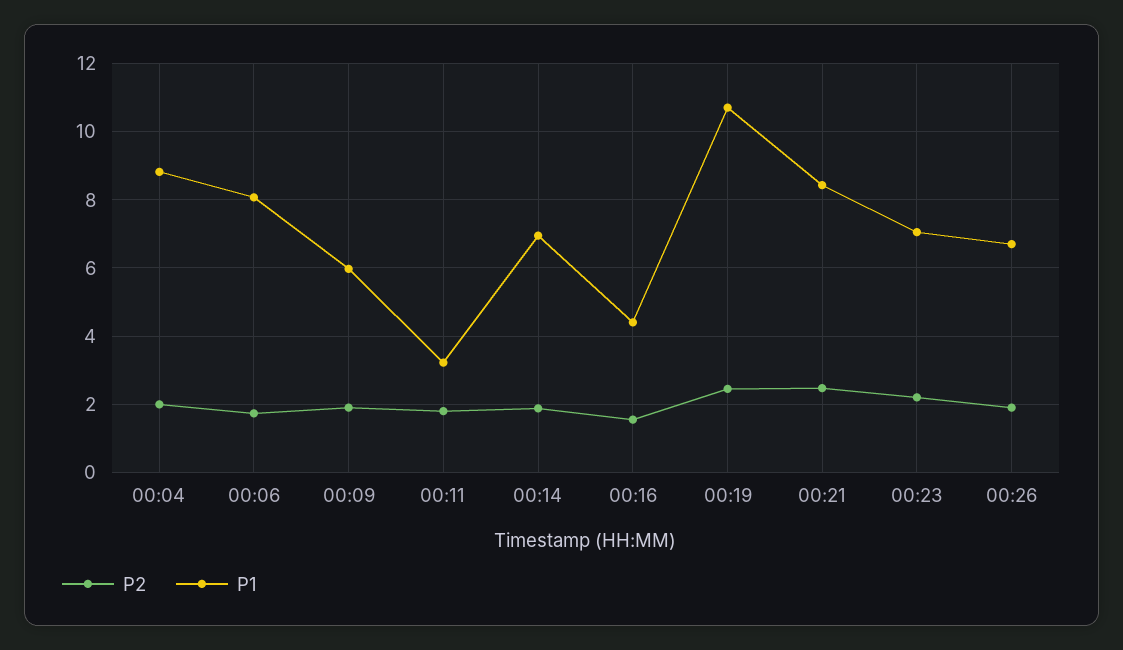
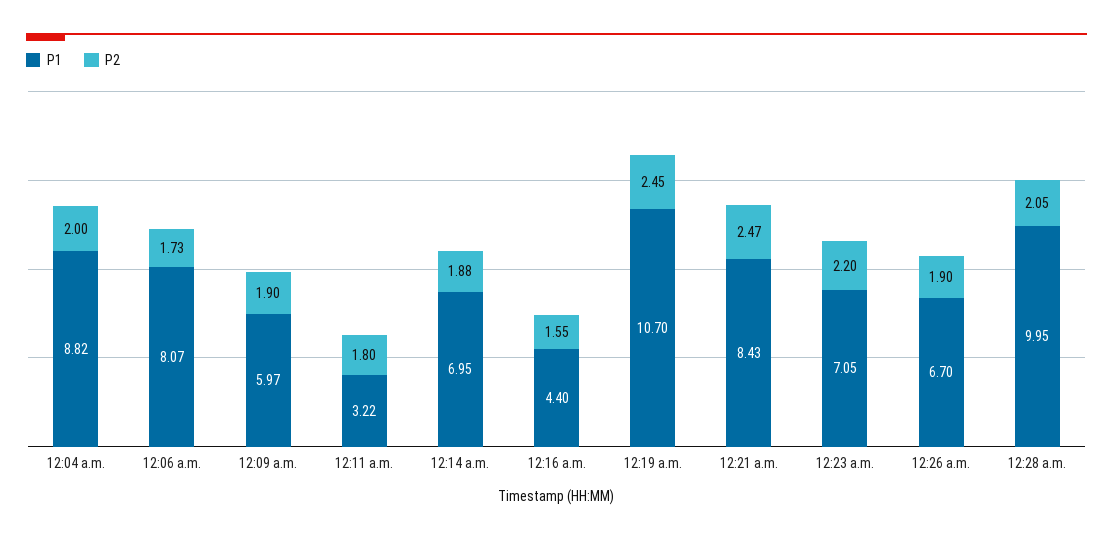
P1, 12:28 a.m.: none -> 9.95
P2, 12:28 a.m.: none -> 2.05

